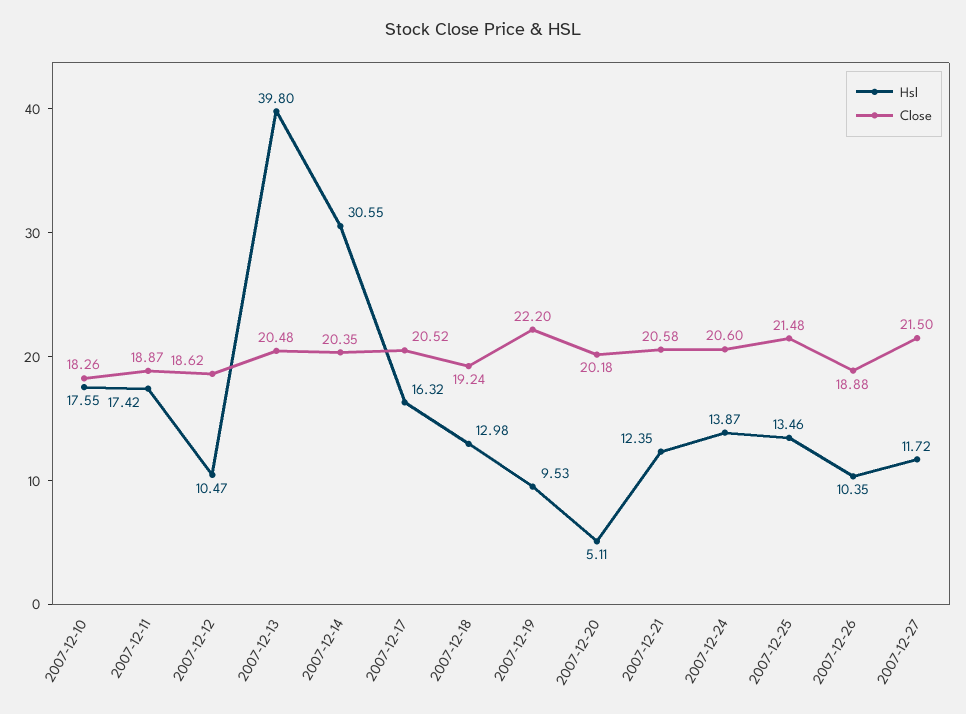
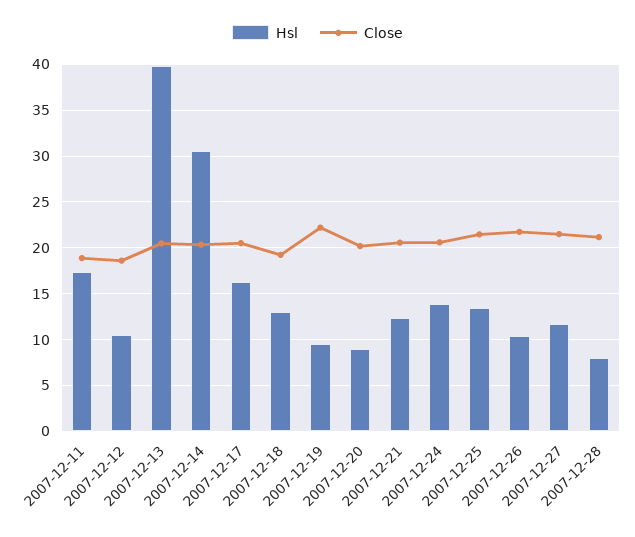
Hsl, 2007-12-10: 17.55 -> none
Close, 2007-12-10: 18.26 -> none
Hsl, 2007-12-20: 5.11 -> 9
Close, 2007-12-26: 18.88 -> 22
Hsl, 2007-12-28: none -> 8
Close, 2007-12-28: none -> 21

